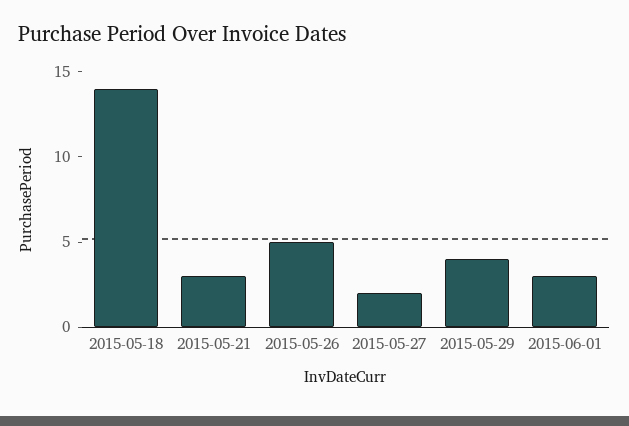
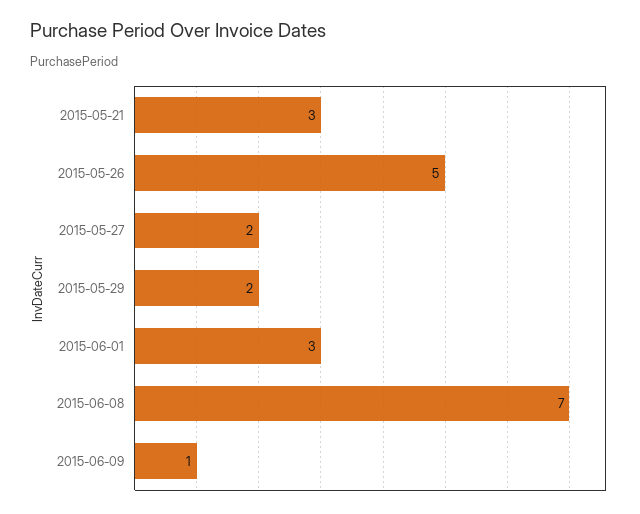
2015-05-18: 14 -> none
2015-05-29: 4 -> 2
2015-06-08: none -> 7
2015-06-09: none -> 1

